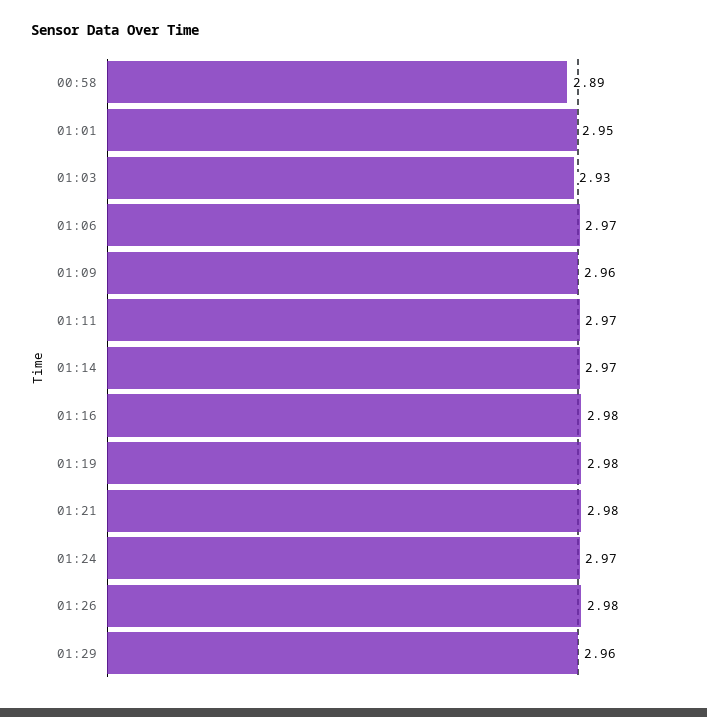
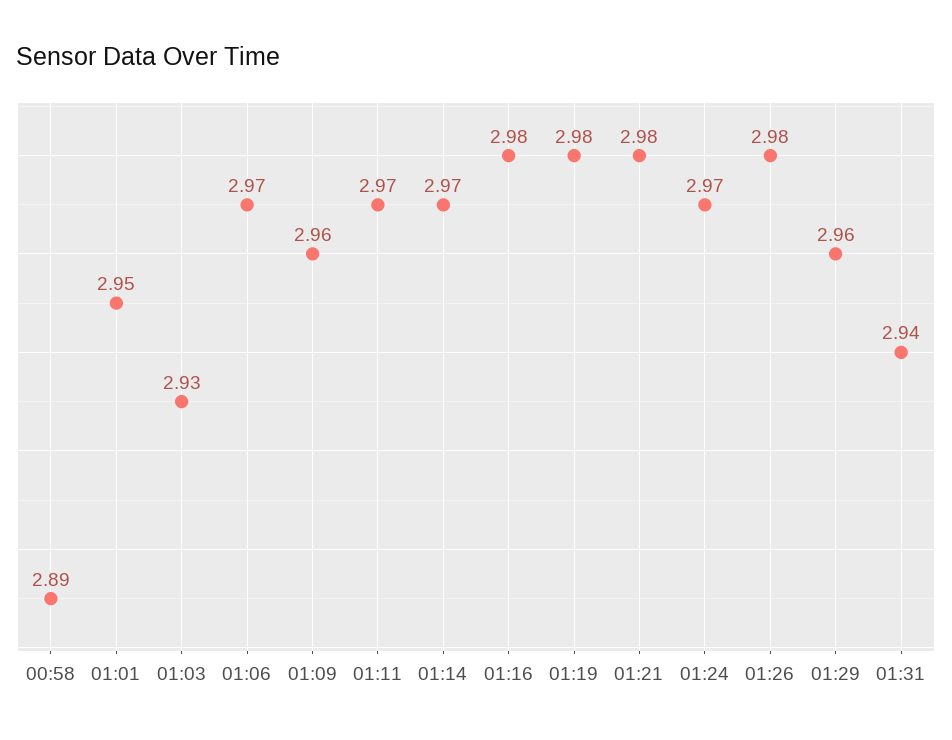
01:31: none -> 2.94

